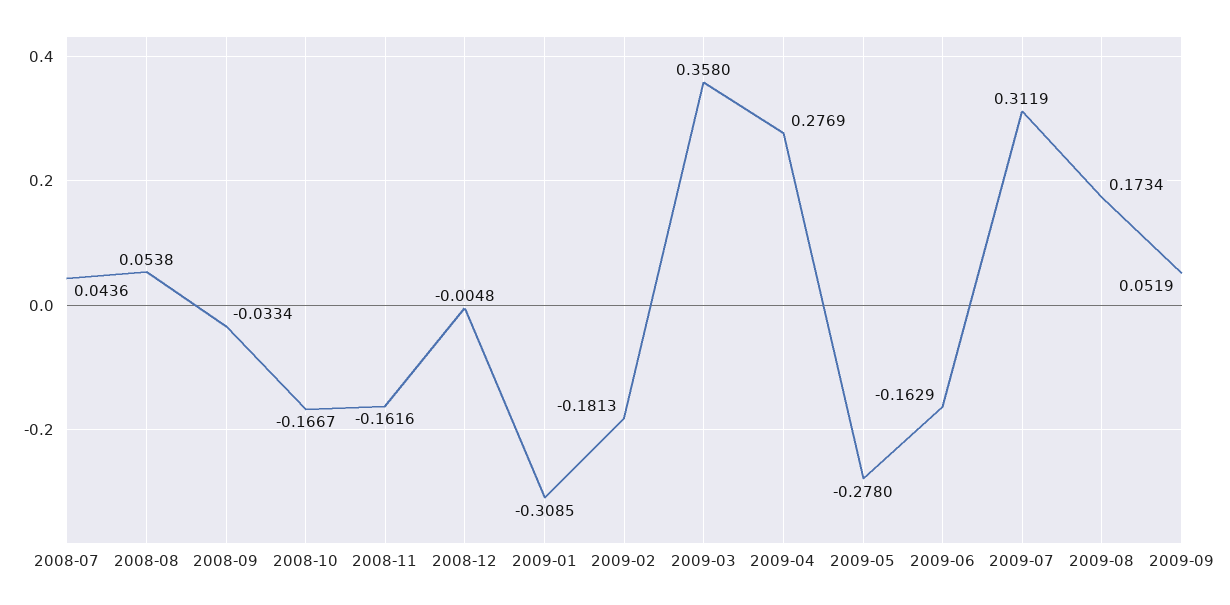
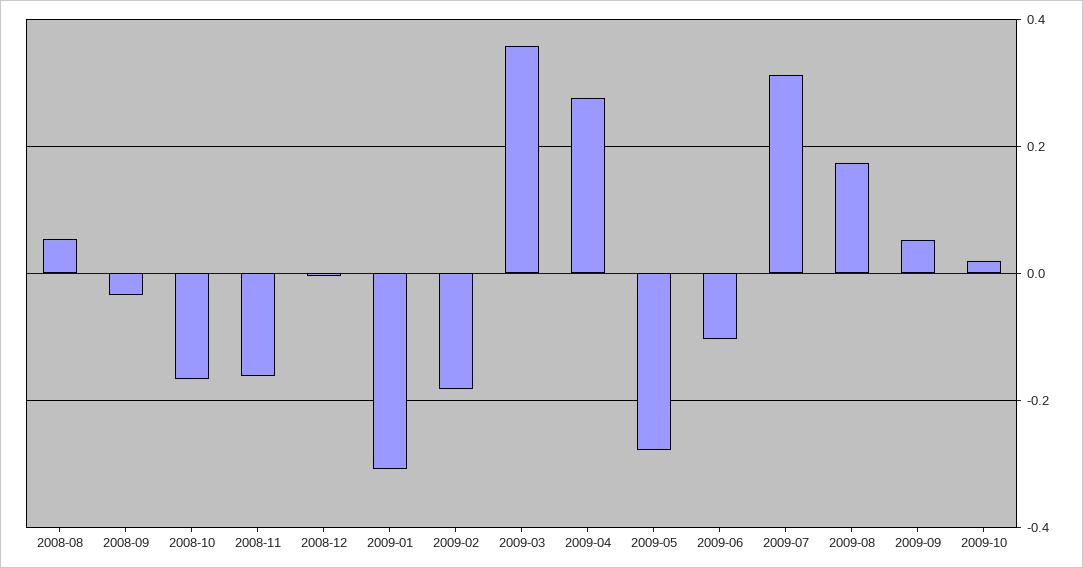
2008-07: 0.0436 -> none
2009-06: -0.1629 -> -0.1
2009-10: none -> 0.02

